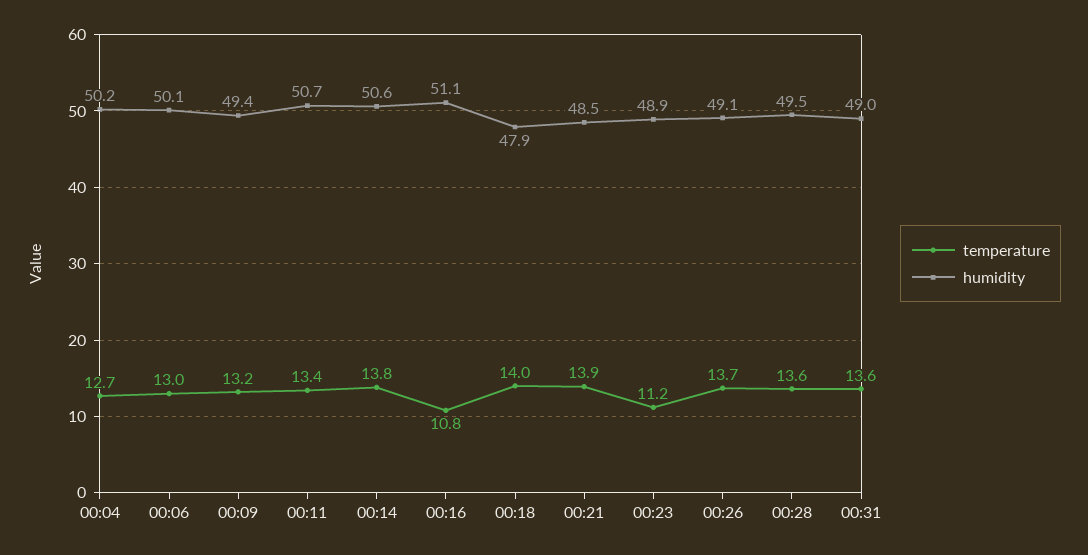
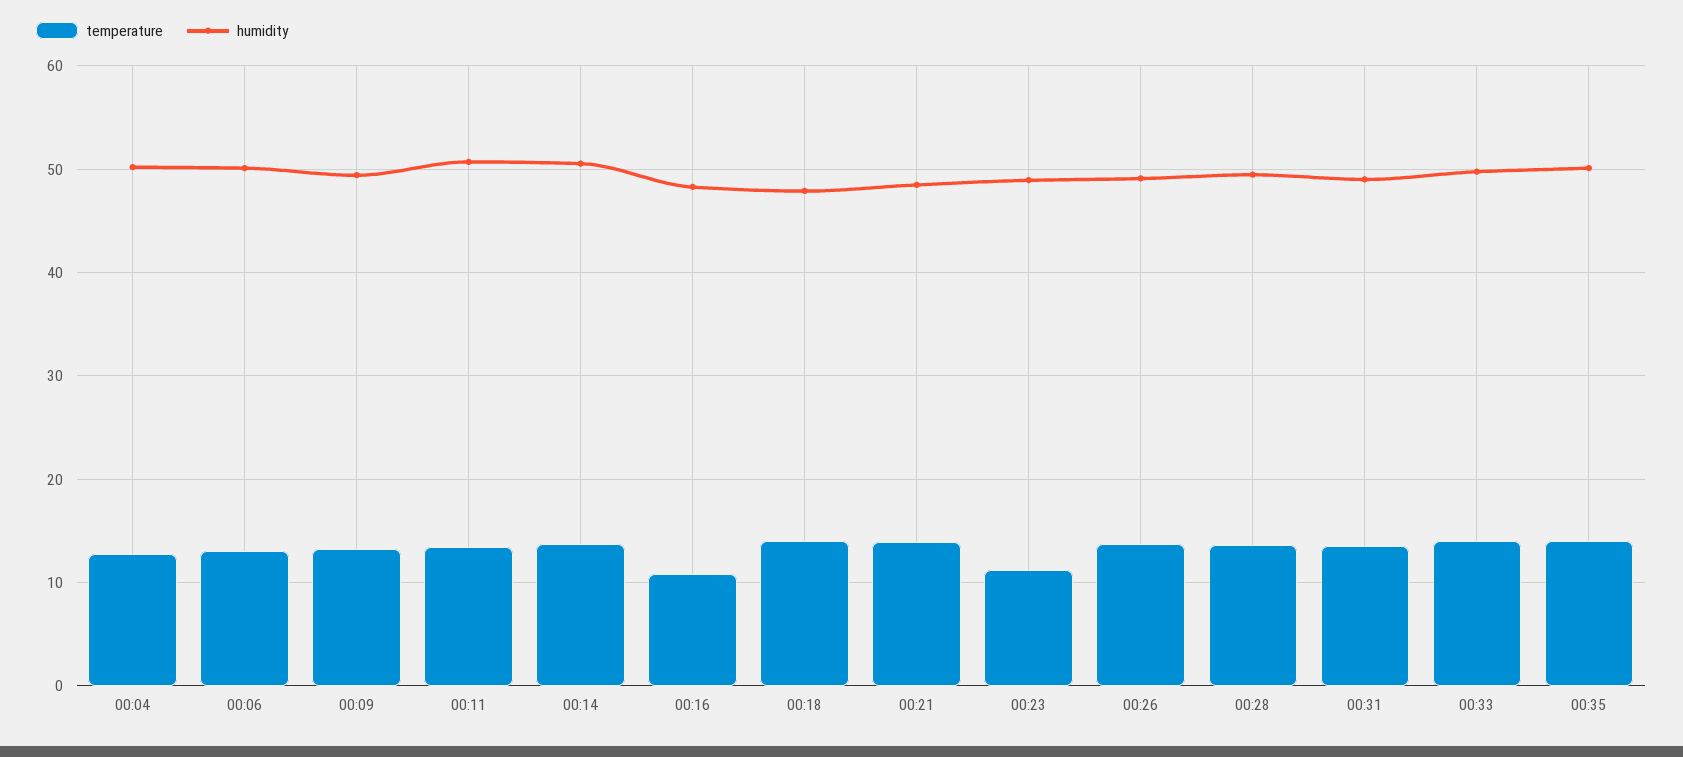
humidity, 00:16: 51.1 -> 48
temperature, 00:33: none -> 14
humidity, 00:33: none -> 50
temperature, 00:35: none -> 14
humidity, 00:35: none -> 50

